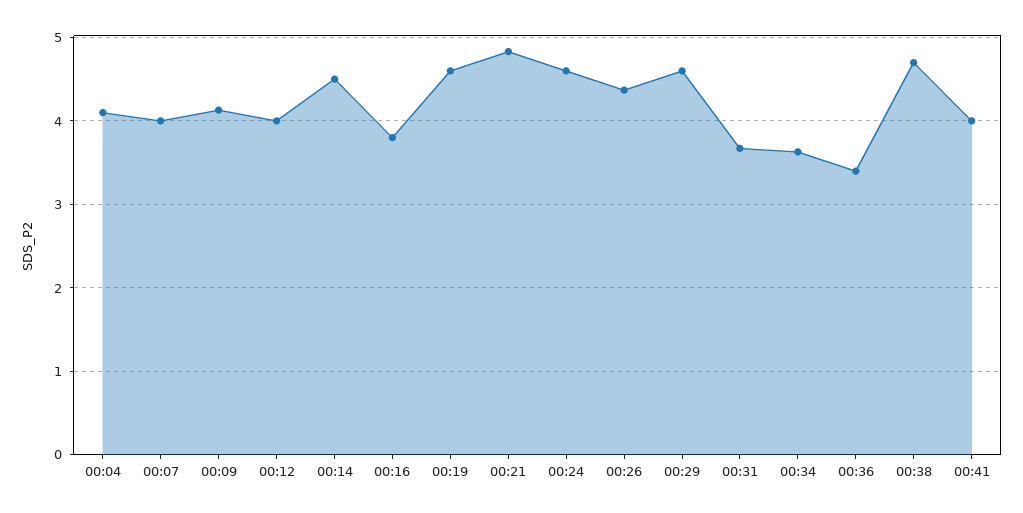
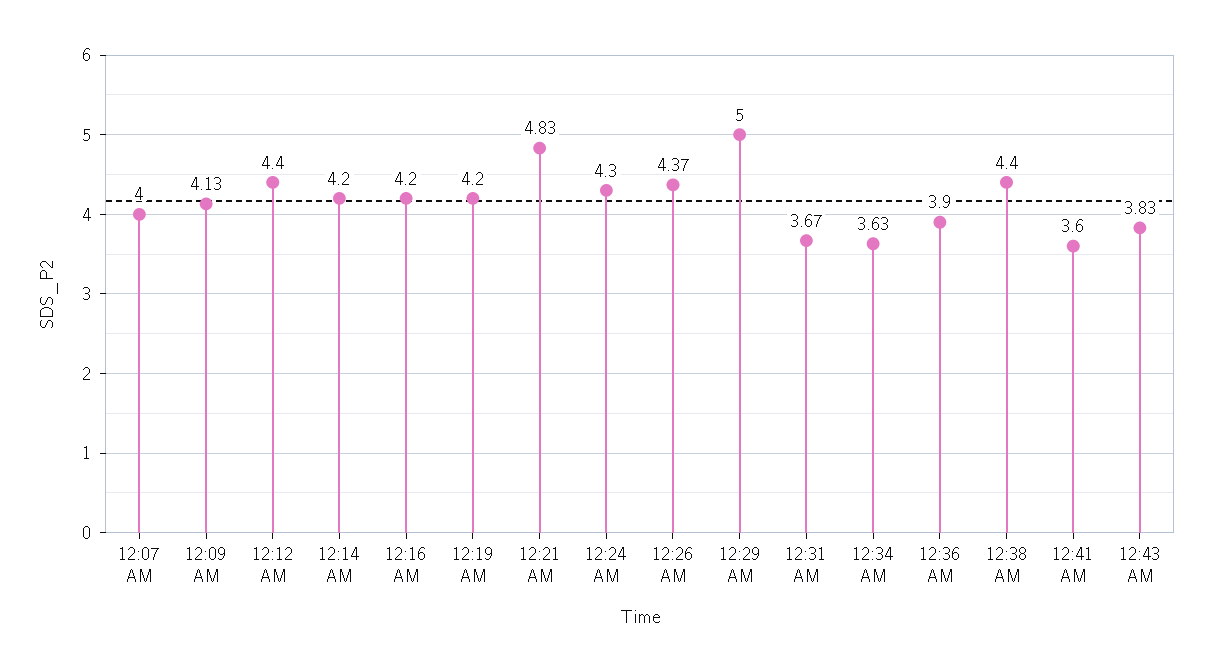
00:04: 4.1 -> none
00:12: 4 -> 4.4
00:14: 4.5 -> 4.2
00:16: 3.8 -> 4.2
00:19: 4.6 -> 4.2
00:24: 4.6 -> 4.3
00:29: 4.6 -> 5
00:36: 3.4 -> 3.9
00:38: 4.7 -> 4.4
00:41: 4 -> 3.6
12:43 AM: none -> 3.83

